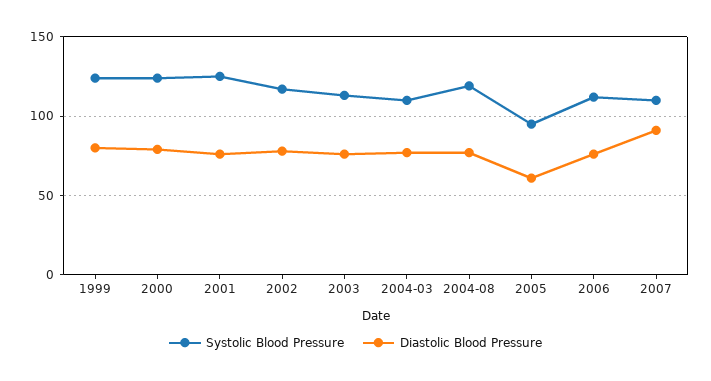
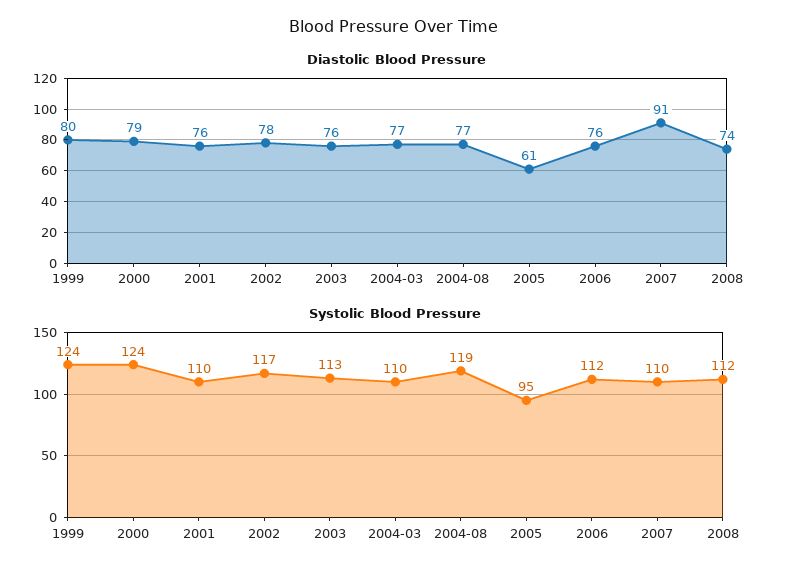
Systolic Blood Pressure, 2001: 125 -> 110
Diastolic Blood Pressure, 2008: none -> 74
Systolic Blood Pressure, 2008: none -> 112

